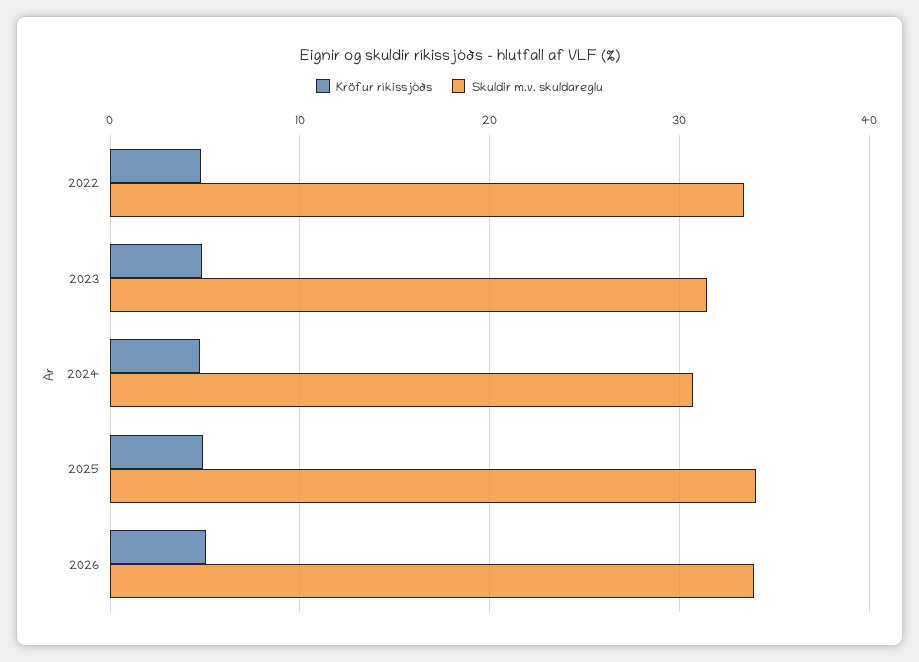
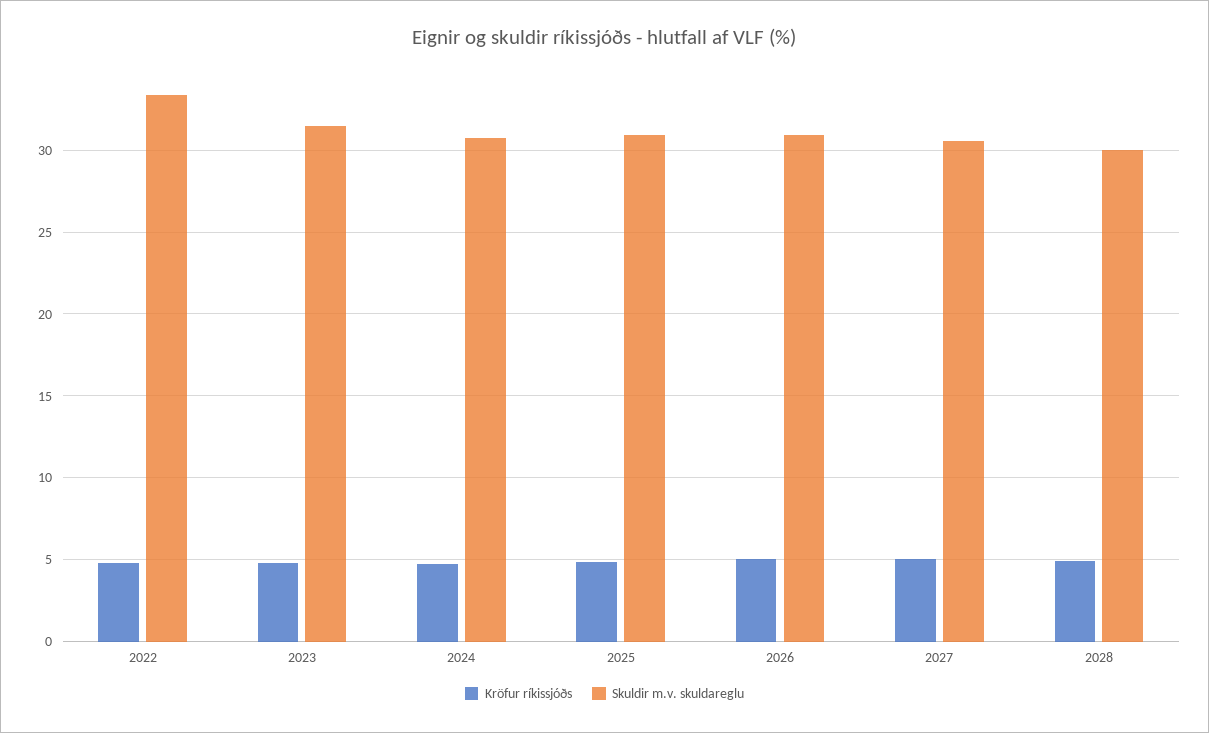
Skuldir m.v. skuldareglu, 2025: 34 -> 31
Skuldir m.v. skuldareglu, 2026: 34 -> 31
Kröfur ríkissjóðs, 2027: none -> 5
Skuldir m.v. skuldareglu, 2027: none -> 30.5
Kröfur ríkissjóðs, 2028: none -> 5
Skuldir m.v. skuldareglu, 2028: none -> 30

